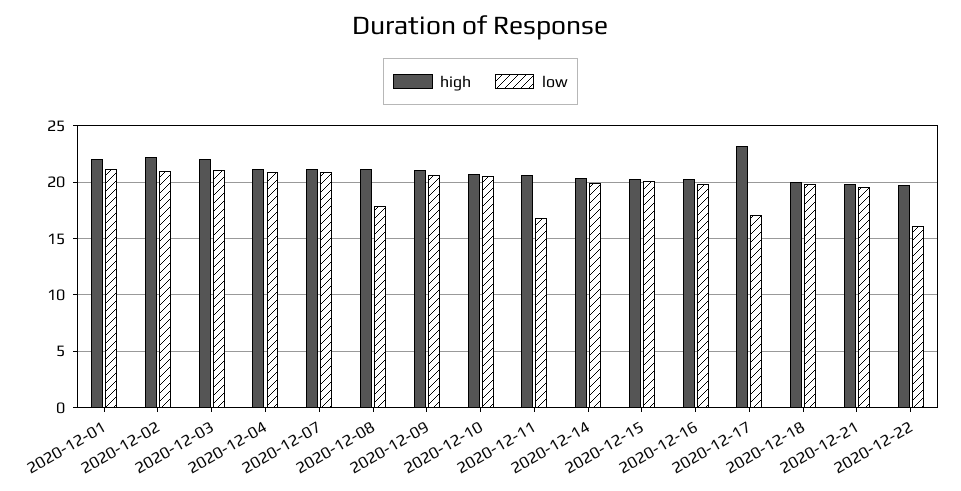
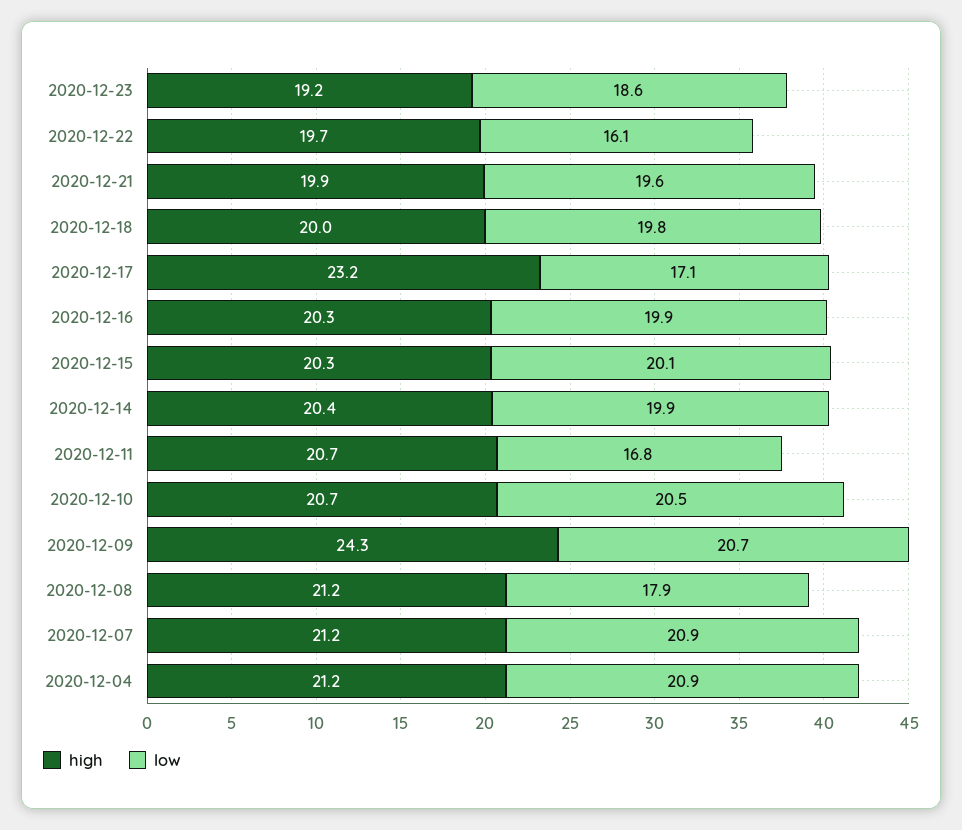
high, 2020-12-01: 22 -> none
low, 2020-12-01: 21 -> none
high, 2020-12-02: 22 -> none
low, 2020-12-02: 21 -> none
high, 2020-12-03: 22 -> none
low, 2020-12-03: 21 -> none
high, 2020-12-09: 21 -> 24.3
high, 2020-12-23: none -> 19.2
low, 2020-12-23: none -> 18.6

